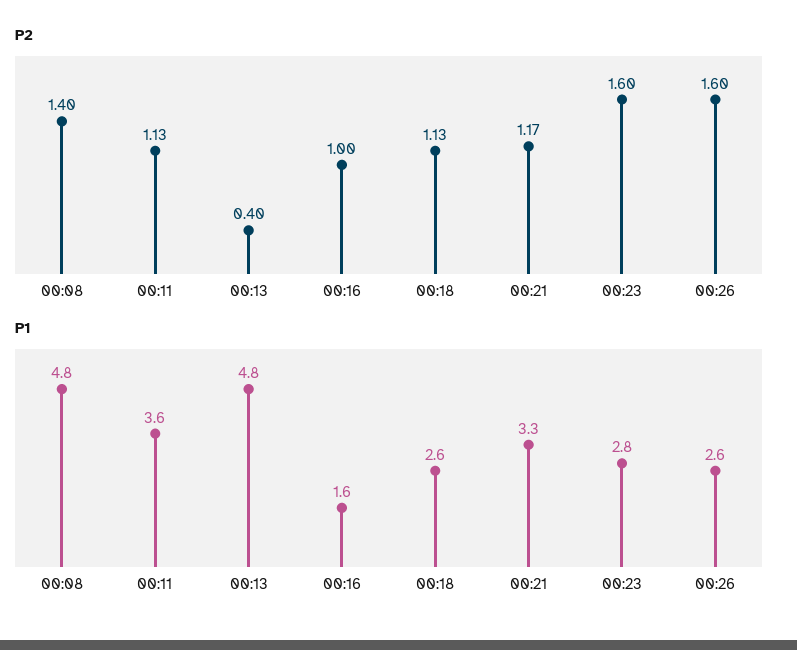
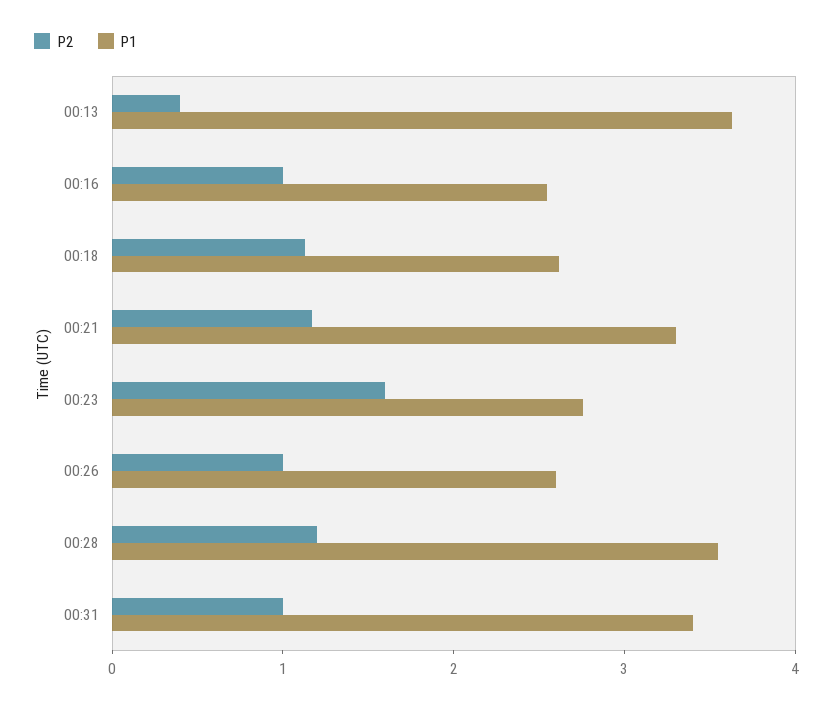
P2, 00:08: 1.4 -> none
P2, 00:11: 1.13 -> none
P2, 00:26: 1.6 -> 1
P1, 00:08: 4.8 -> none
P1, 00:11: 3.6 -> none
P1, 00:13: 4.8 -> 3.6
P1, 00:16: 1.6 -> 2.6
P2, 00:28: none -> 1.2
P1, 00:28: none -> 3.6
P2, 00:31: none -> 1
P1, 00:31: none -> 3.4

